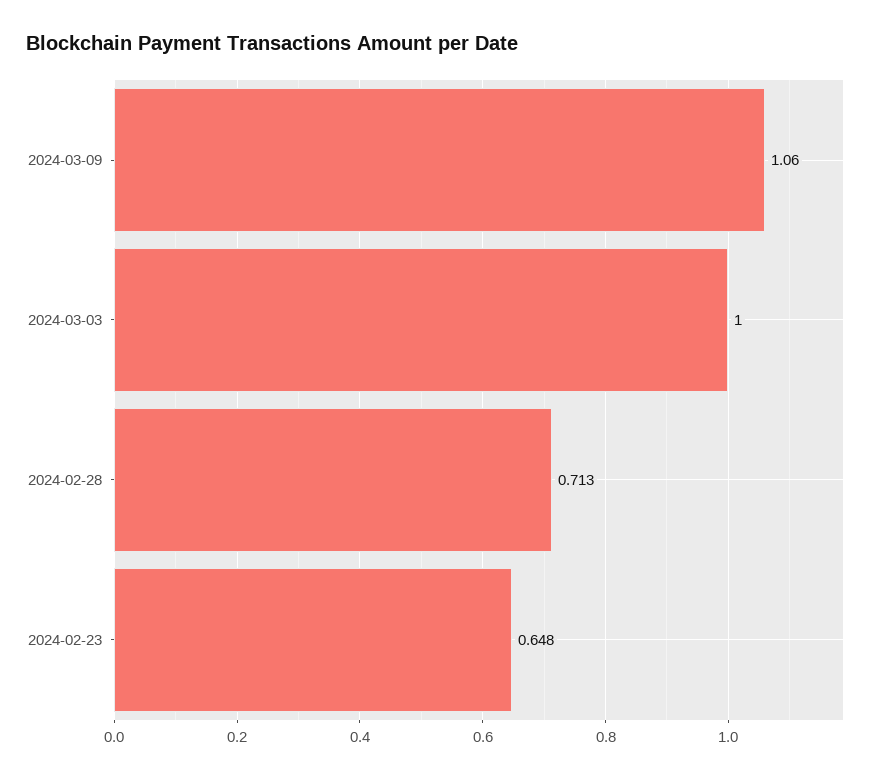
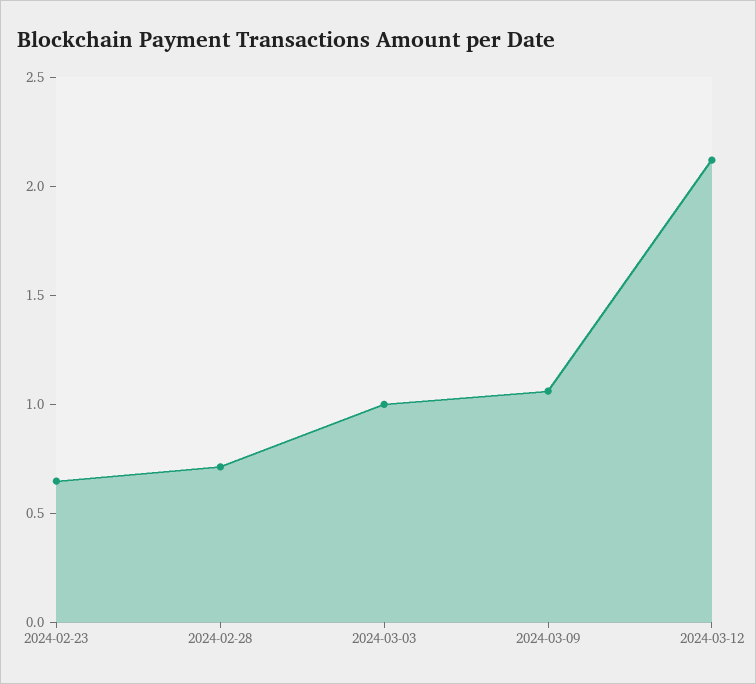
2024-03-12: none -> 2.1

